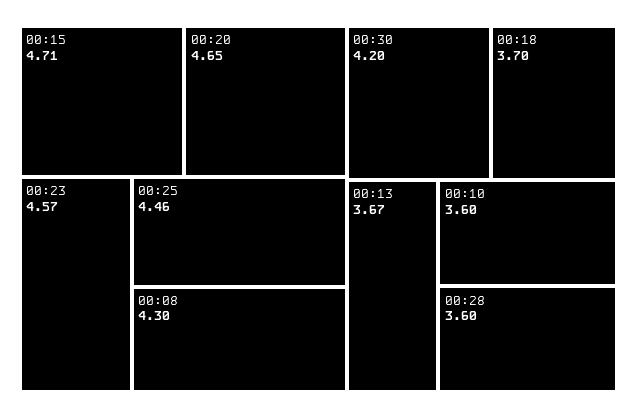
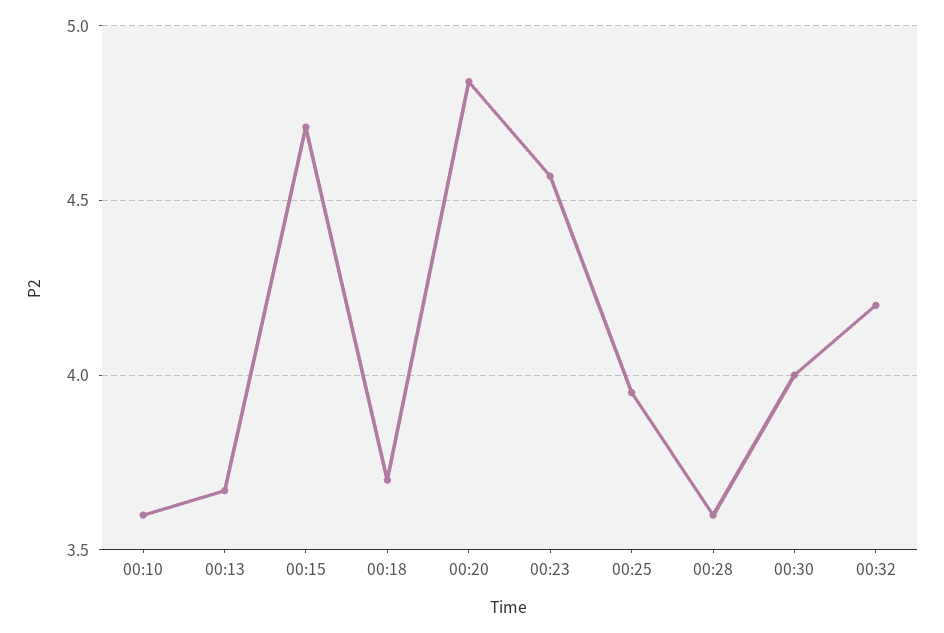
00:20: 4.65 -> 4.85
00:25: 4.46 -> 3.95
00:08: 4.3 -> none
00:30: 4.2 -> 4
00:32: none -> 4.2

